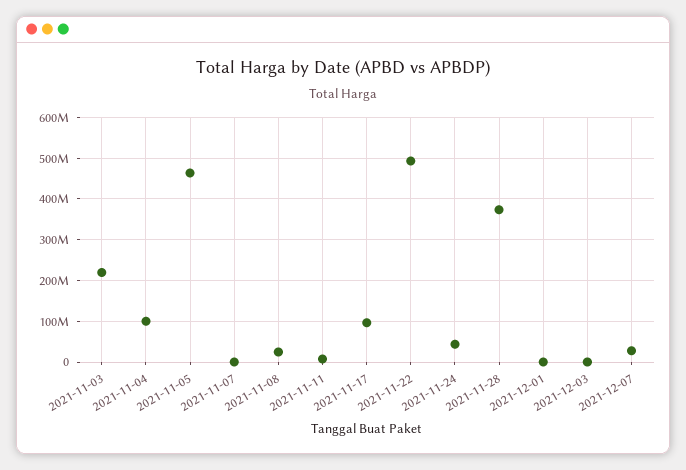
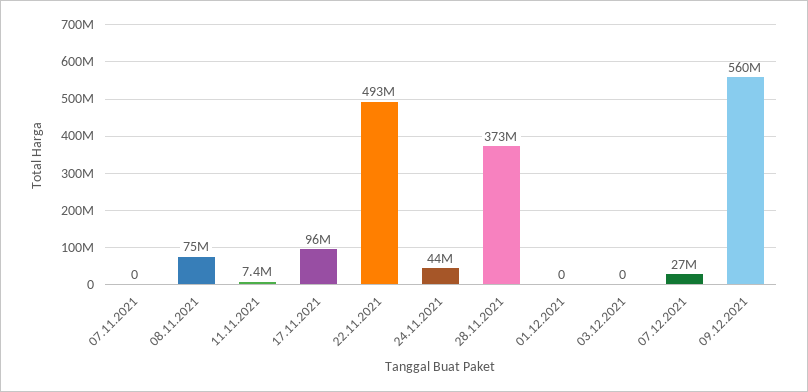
2021-11-03: 220000000 -> none
2021-11-04: 100000000 -> none
2021-11-05: 460000000 -> none
2021-11-08: 20000000 -> 75000000
09.12.2021: none -> 560000000

